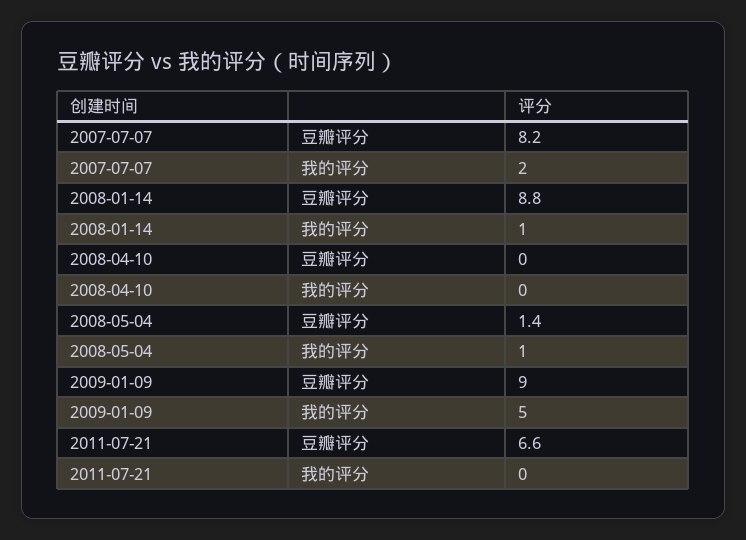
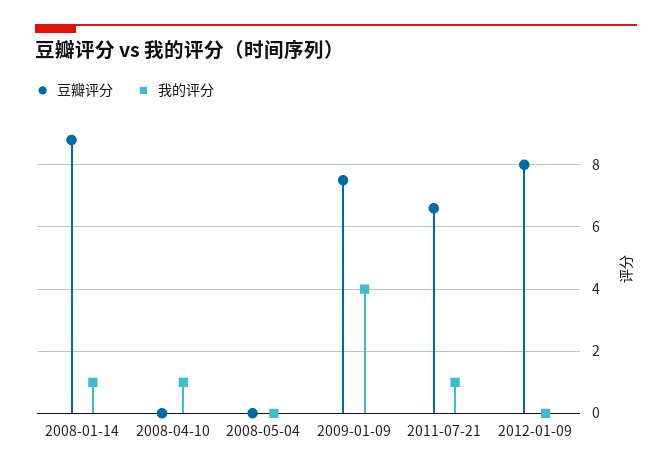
豆瓣评分, 2007-07-07: 8.2 -> none
我的评分, 2007-07-07: 2 -> none
我的评分, 2008-04-10: 0 -> 1
豆瓣评分, 2008-05-04: 1.4 -> 0
我的评分, 2008-05-04: 1 -> 0
豆瓣评分, 2009-01-09: 9 -> 7.5
我的评分, 2009-01-09: 5 -> 4
我的评分, 2011-07-21: 0 -> 1
豆瓣评分, 2012-01-09: none -> 8
我的评分, 2012-01-09: none -> 0

